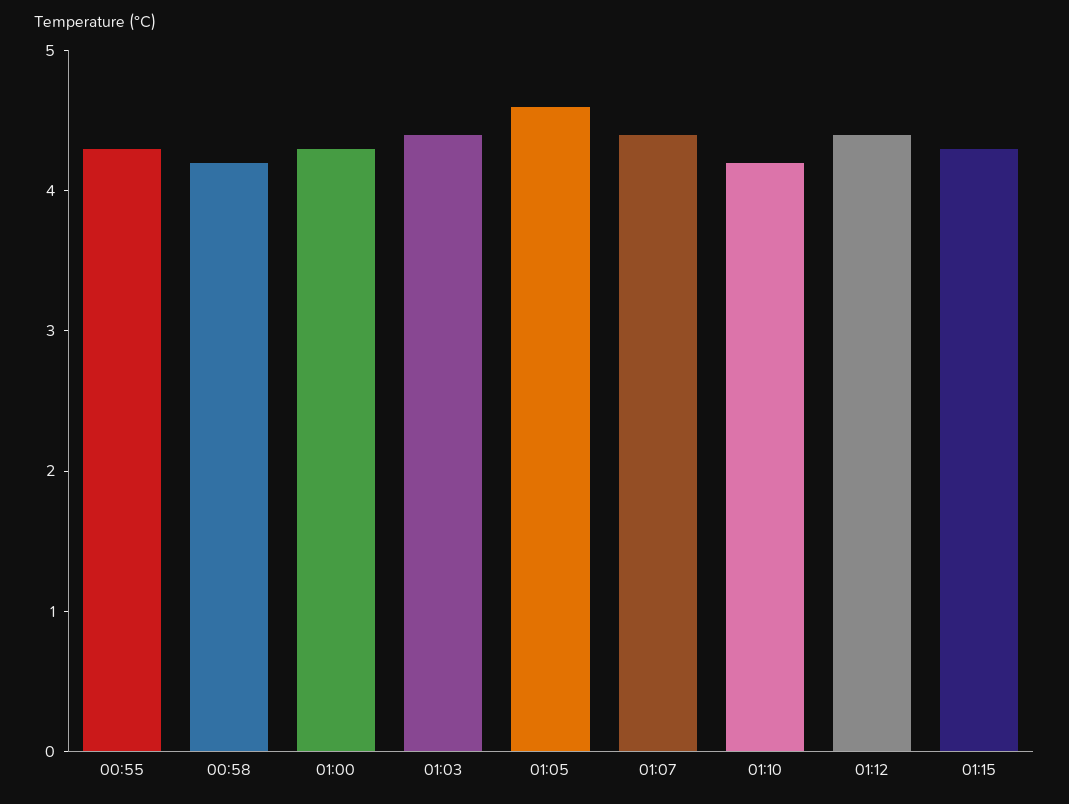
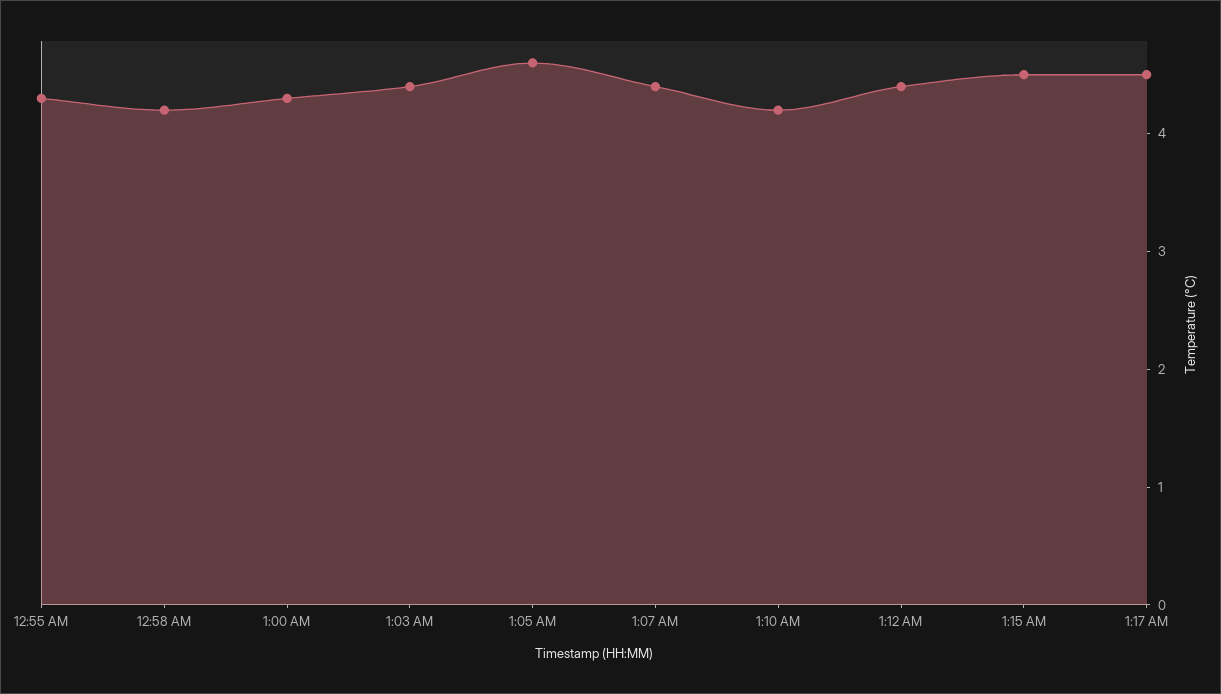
01:15: 4.3 -> 4.5
1:17 AM: none -> 4.5

